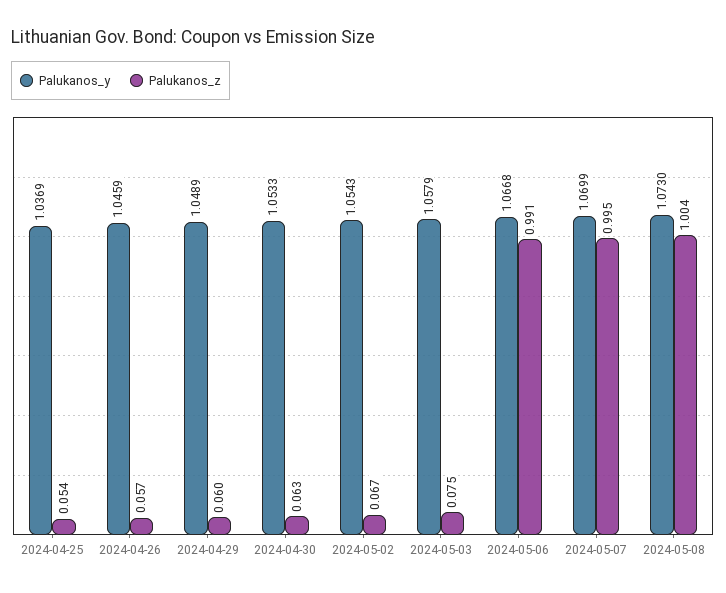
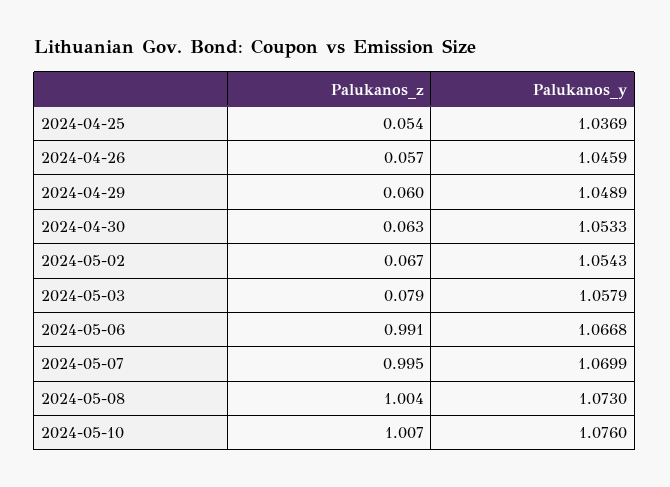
Palukanos_z, 2024-05-03: 0.075 -> 0.079
Palukanos_z, 2024-05-10: none -> 1.007
Palukanos_y, 2024-05-10: none -> 1.076

